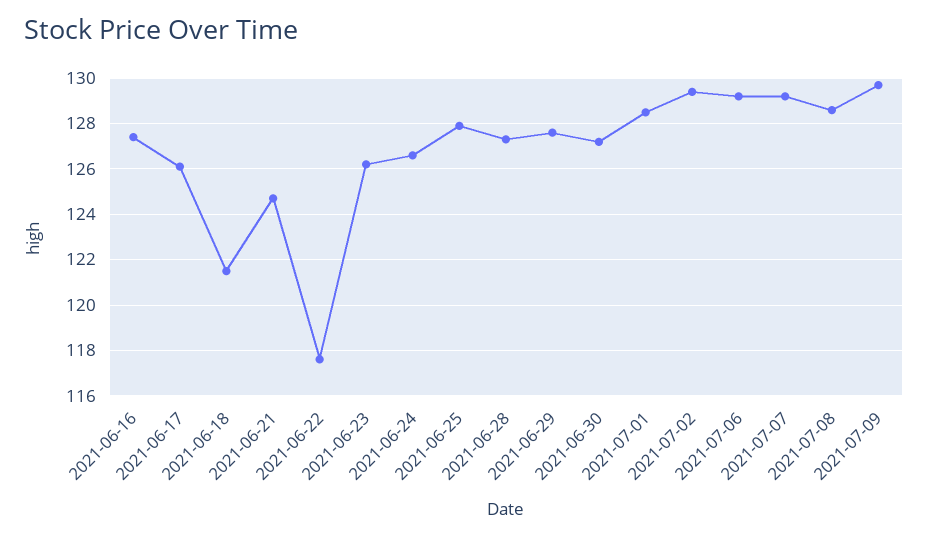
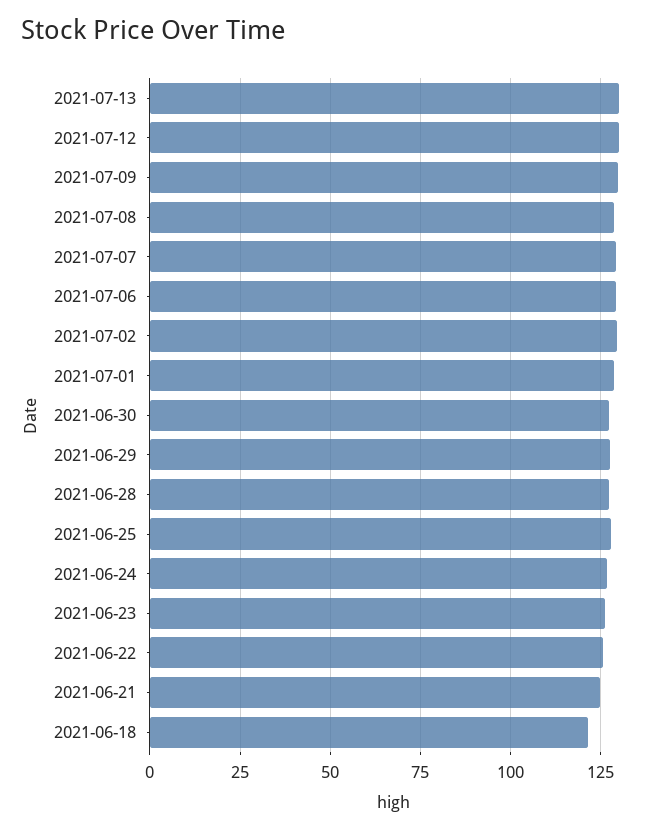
2021-06-16: 127.5 -> none
2021-06-17: 126 -> none
2021-06-22: 117.5 -> 125
2021-07-13: none -> 130
2021-07-12: none -> 130

